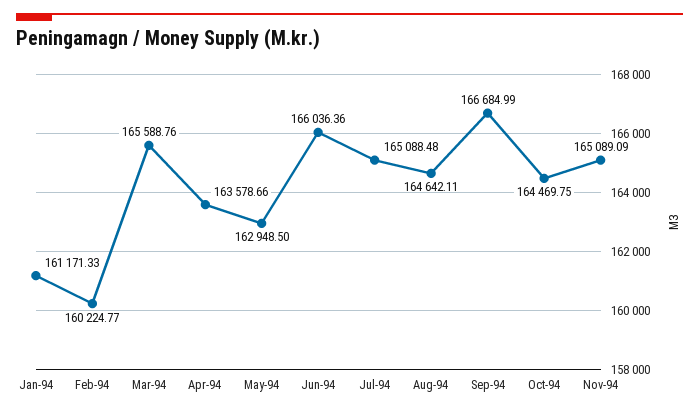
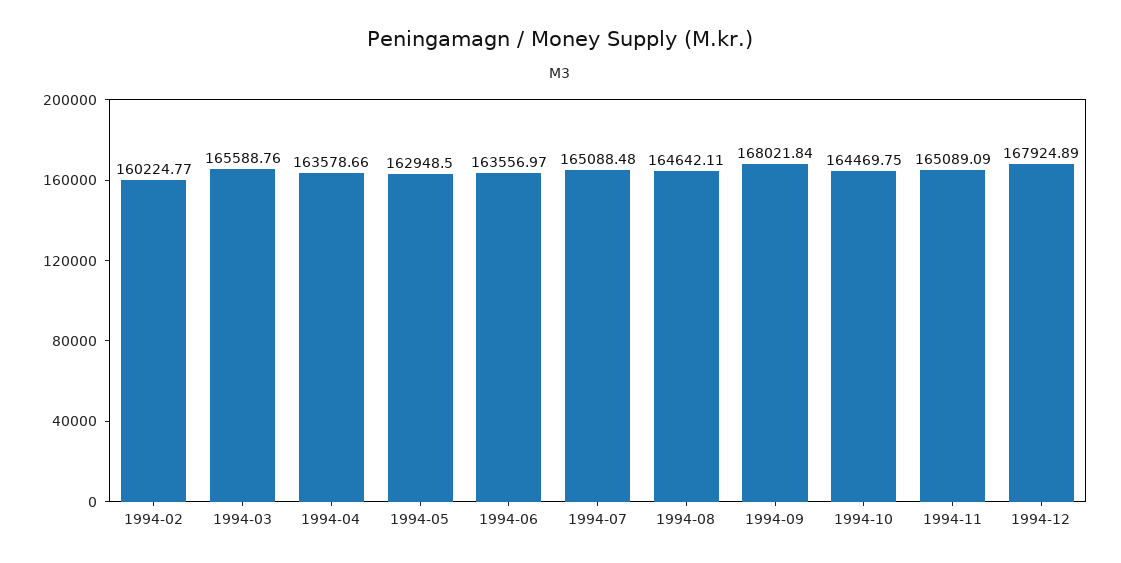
Jan-94: 161171.33 -> none
Jun-94: 166036.36 -> 163556.97
Sep-94: 166684.99 -> 168021.84
1994-12: none -> 167924.89

